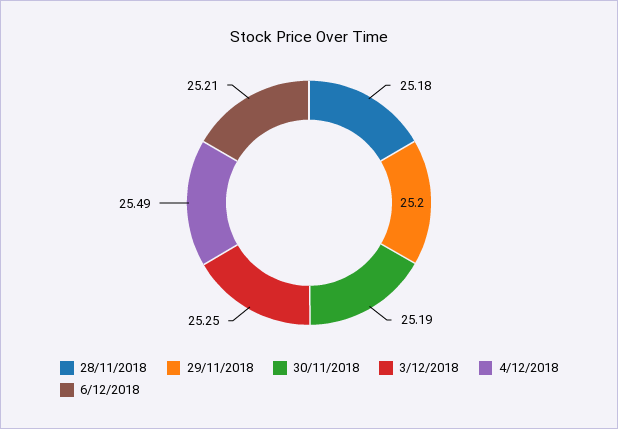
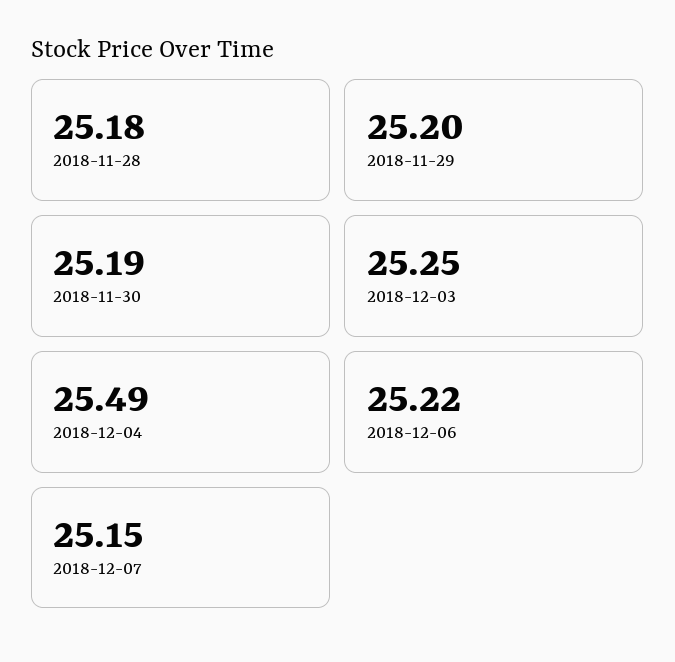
6/12/2018: 25.21 -> 25.22
2018-12-07: none -> 25.15

